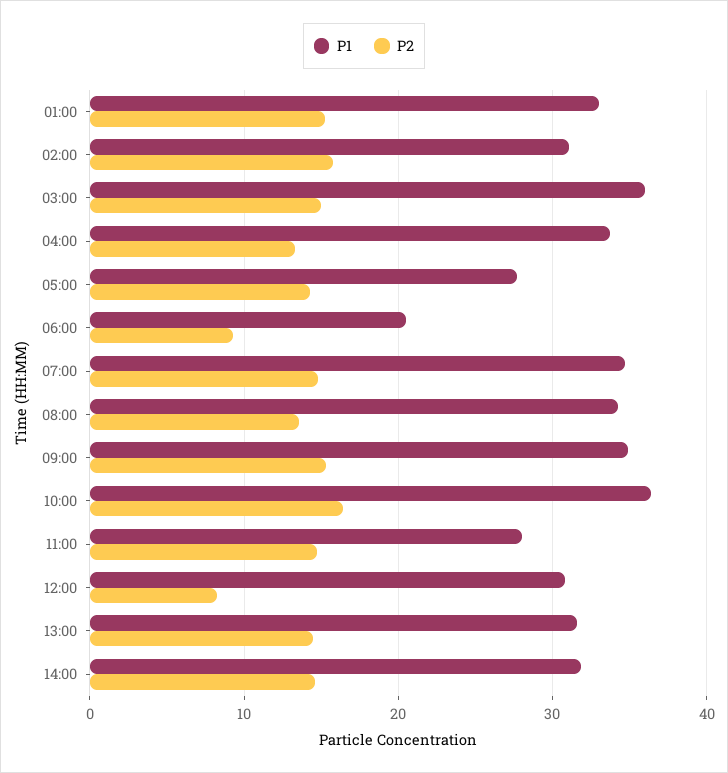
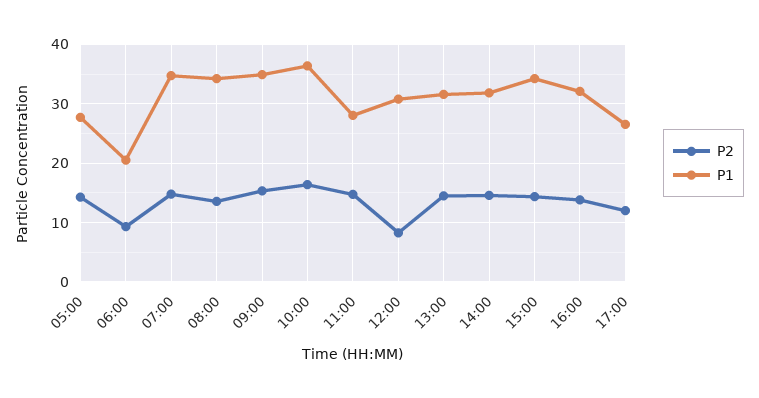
P1, 01:00: 33 -> none
P2, 01:00: 15 -> none
P1, 02:00: 31 -> none
P2, 02:00: 16 -> none
P1, 03:00: 36 -> none
P2, 03:00: 15 -> none
P1, 04:00: 34 -> none
P2, 04:00: 13 -> none
P2, 15:00: none -> 14
P1, 15:00: none -> 34
P2, 16:00: none -> 14
P1, 16:00: none -> 32
P2, 17:00: none -> 12
P1, 17:00: none -> 26

